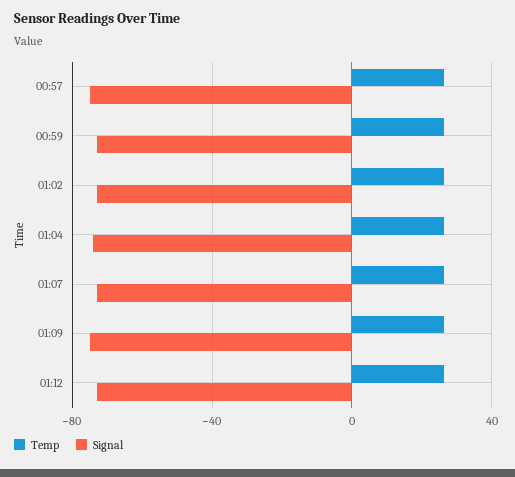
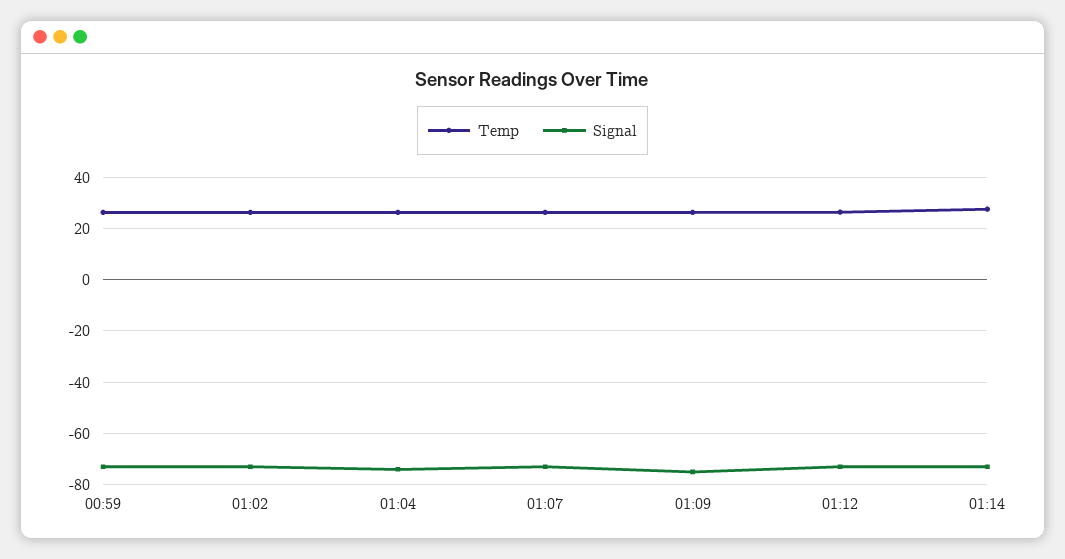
Temp, 00:57: 25 -> none
Signal, 00:57: -75 -> none
Temp, 01:14: none -> 27.5
Signal, 01:14: none -> -72.5

